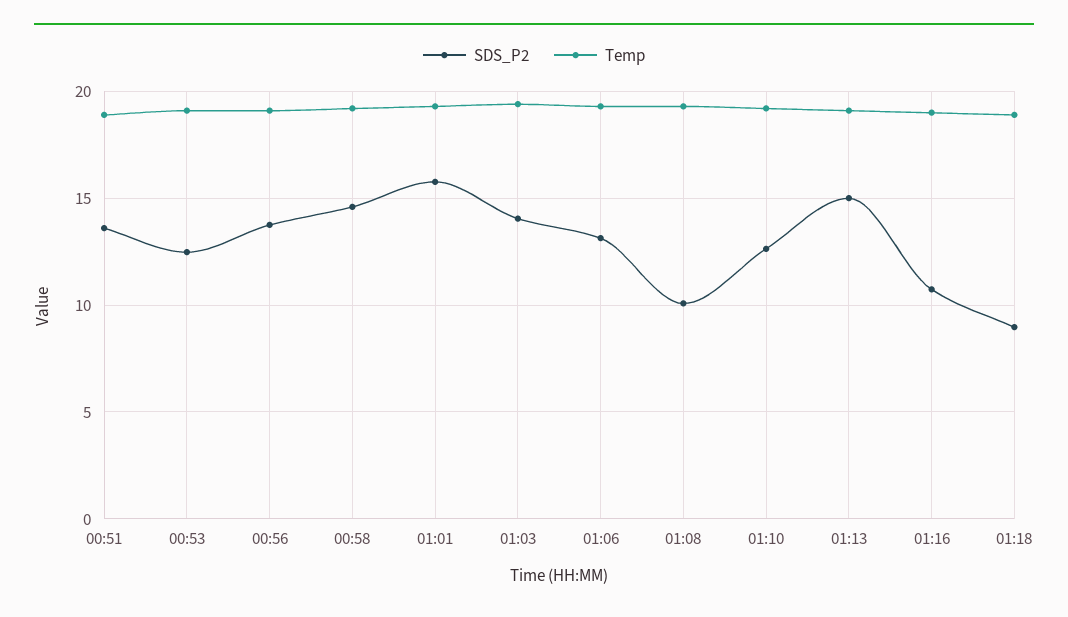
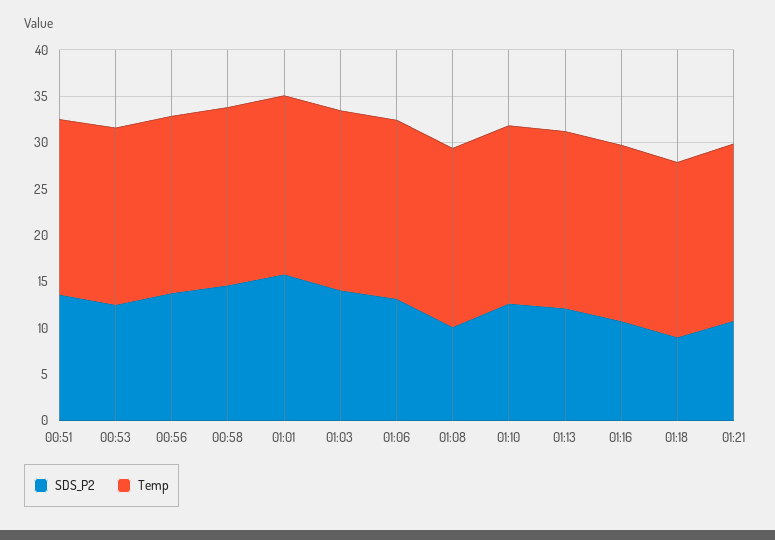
SDS_P2, 01:13: 15 -> 12
SDS_P2, 01:21: none -> 11
Temp, 01:21: none -> 19

